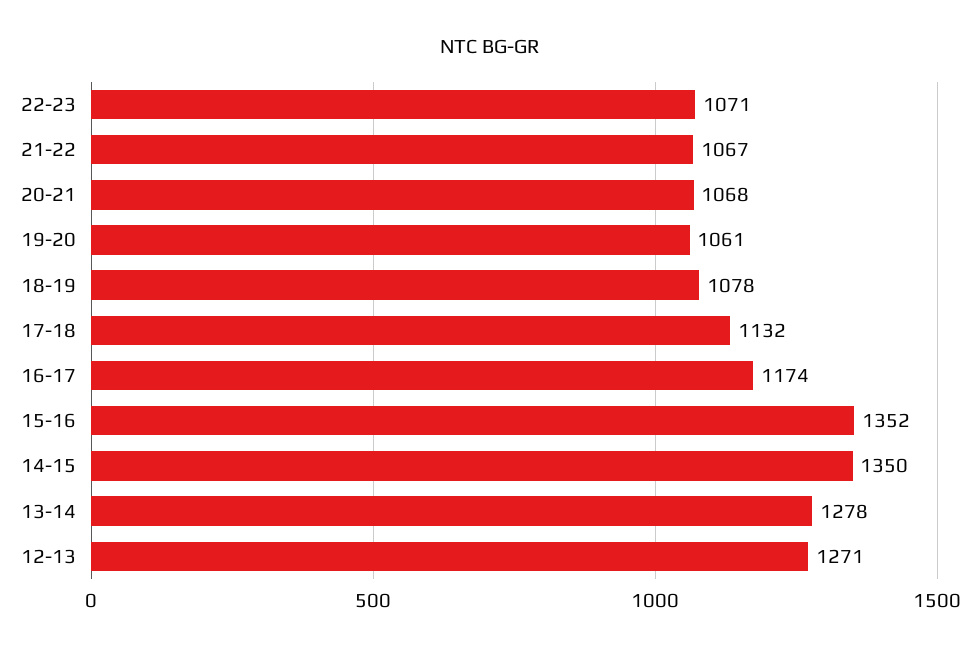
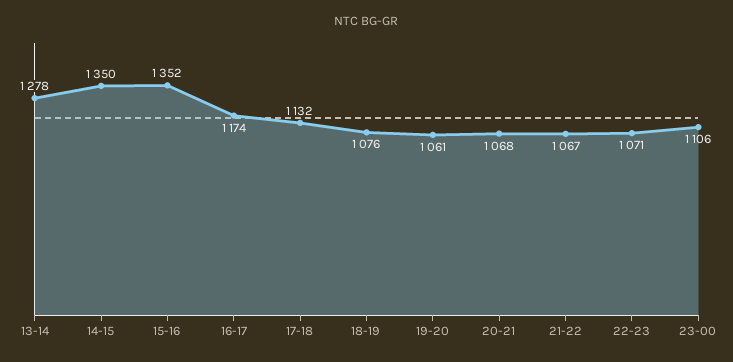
18-19: 1078 -> 1076
12-13: 1271 -> none
23-00: none -> 1106

